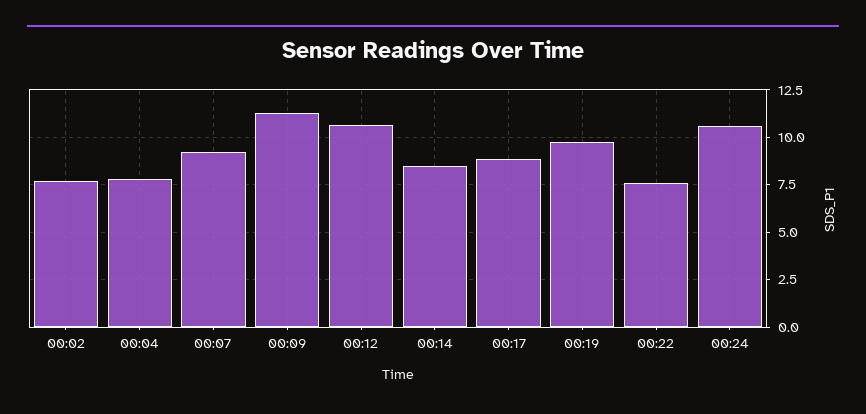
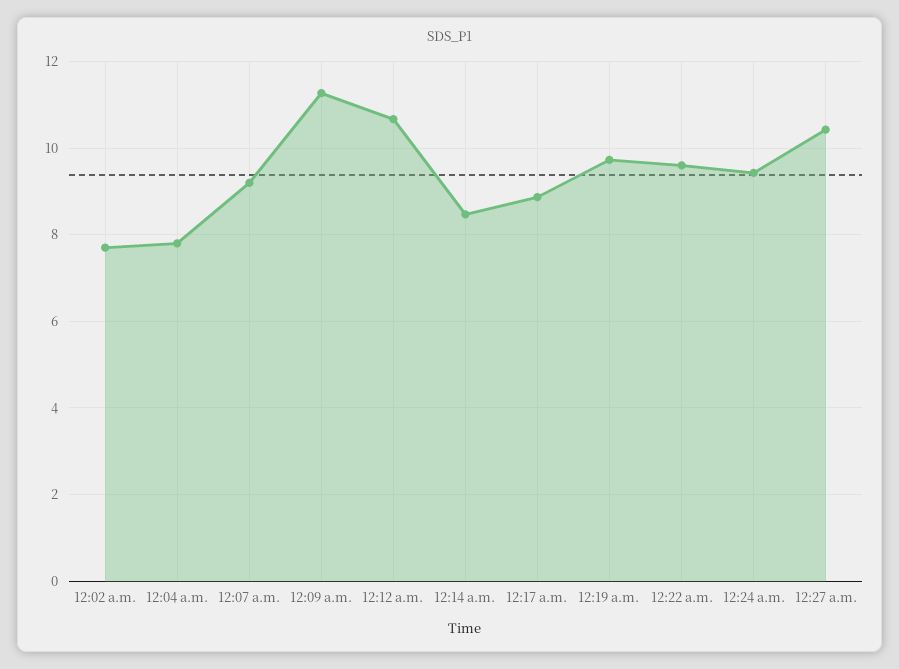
00:22: 7.5 -> 9.6
00:24: 10.5 -> 9.4
12:27 a.m.: none -> 10.4

